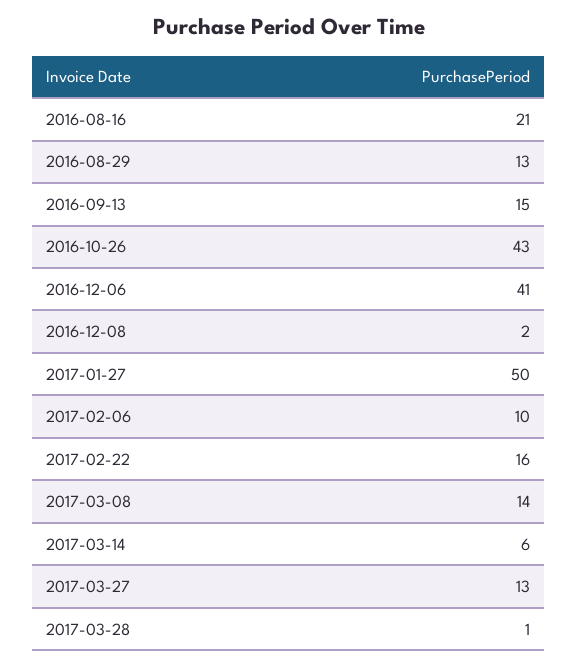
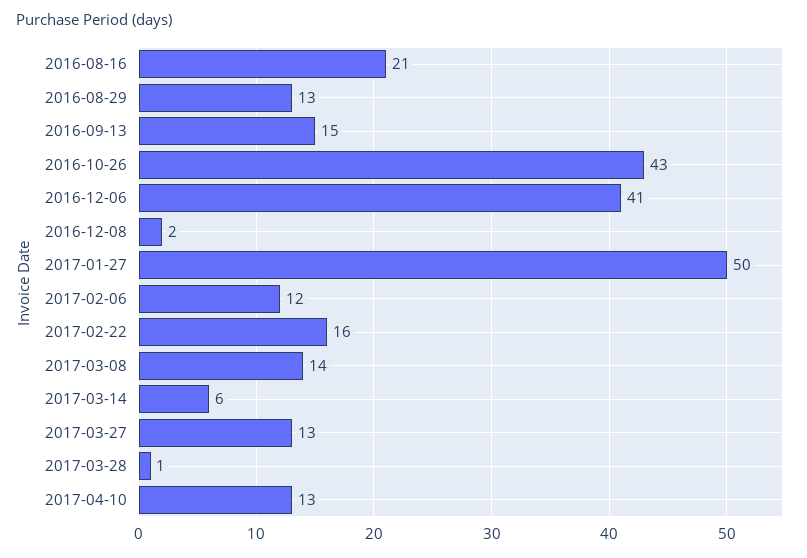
2017-02-06: 10 -> 12
2017-04-10: none -> 13

